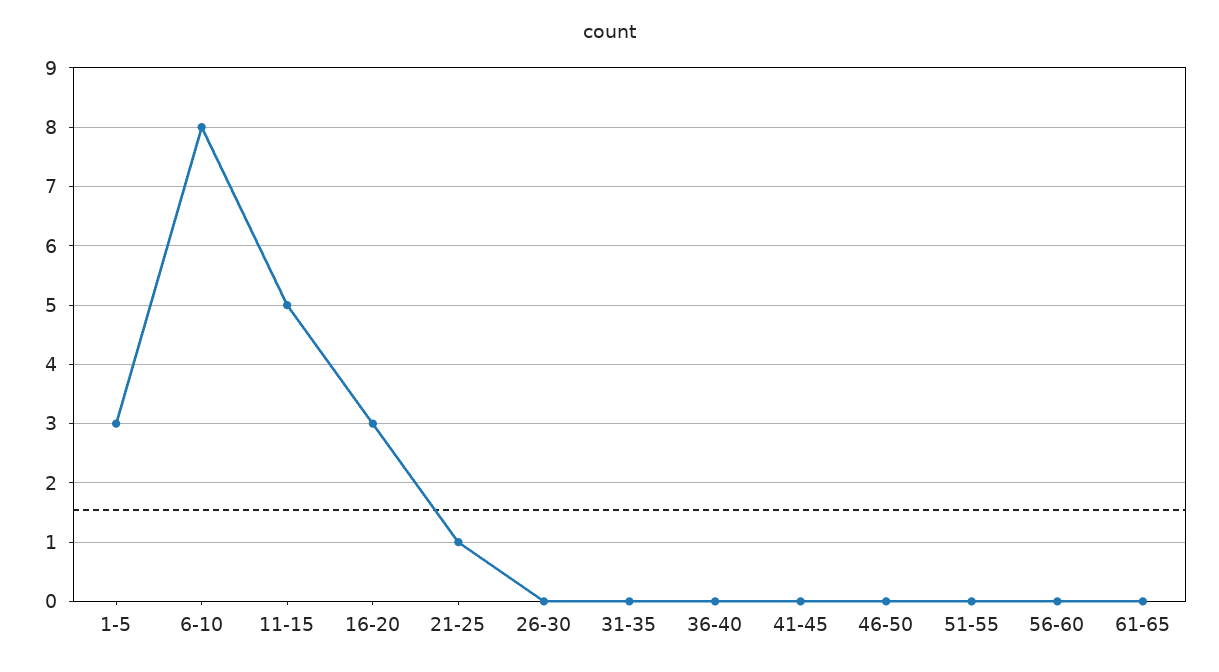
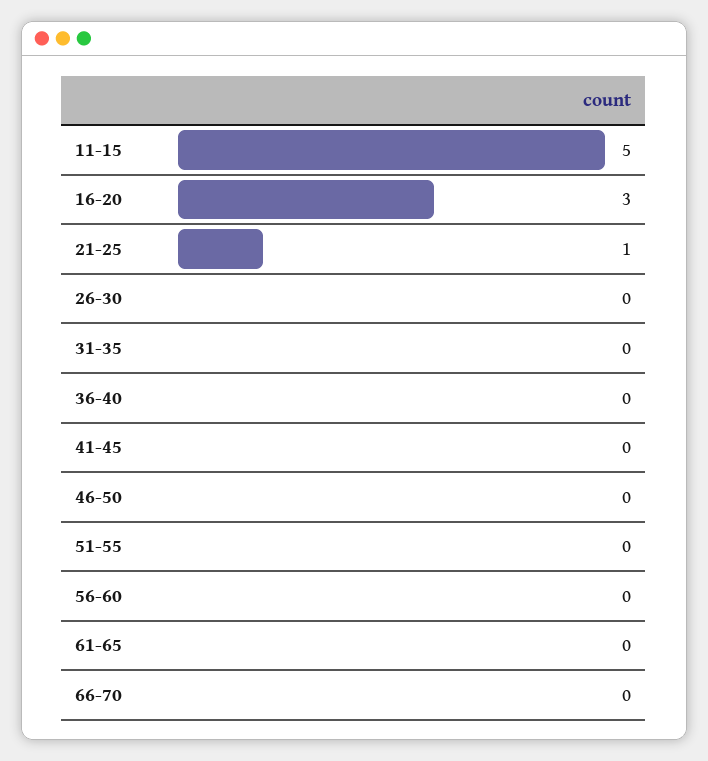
1-5: 3 -> none
6-10: 8 -> none
66-70: none -> 0

